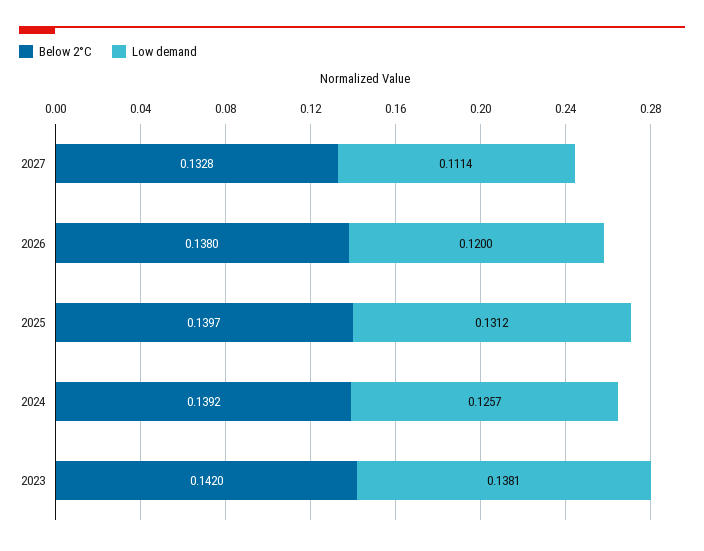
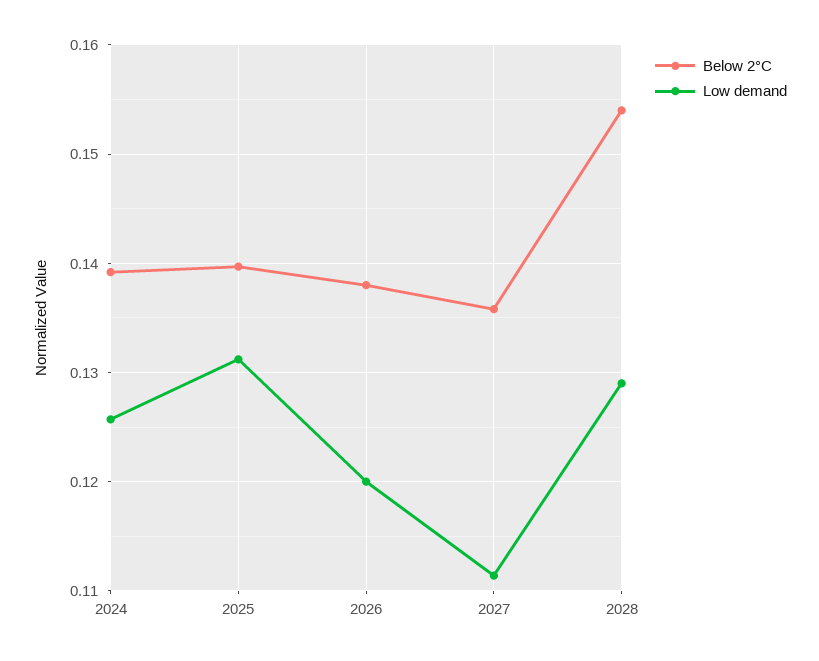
Below 2°C, 2027: 0.1328 -> 0.136
Below 2°C, 2023: 0.142 -> none
Low demand, 2023: 0.1381 -> none
Below 2°C, 2028: none -> 0.154
Low demand, 2028: none -> 0.129

